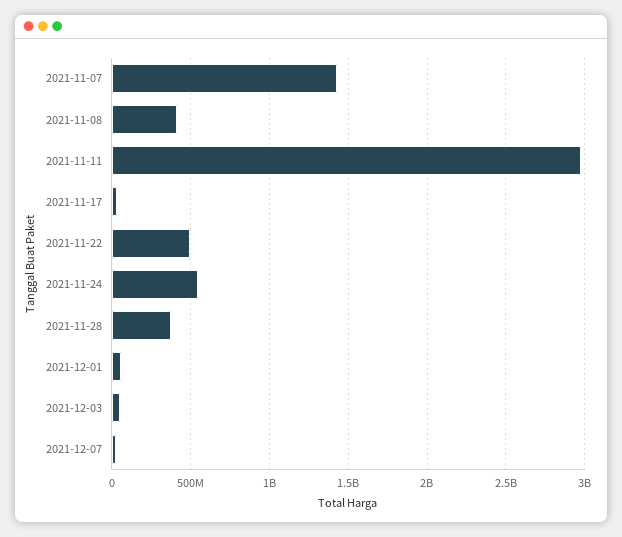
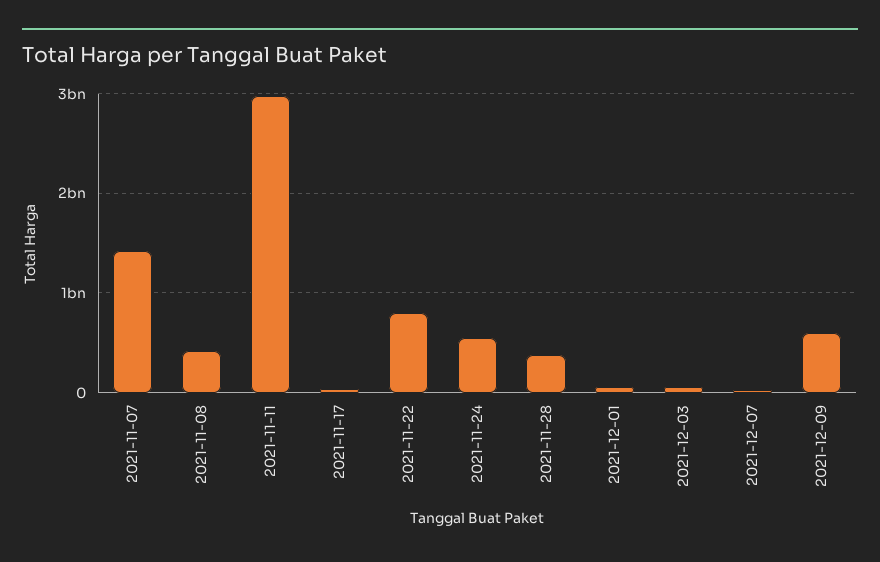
2021-11-22: 500000000 -> 800000000
2021-12-09: none -> 600000000

